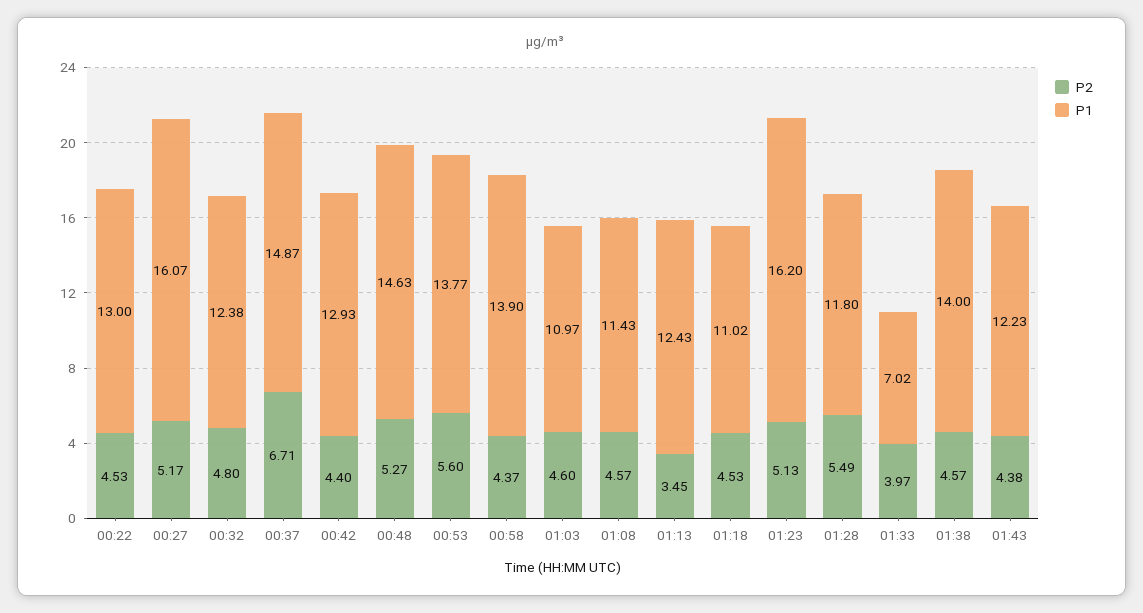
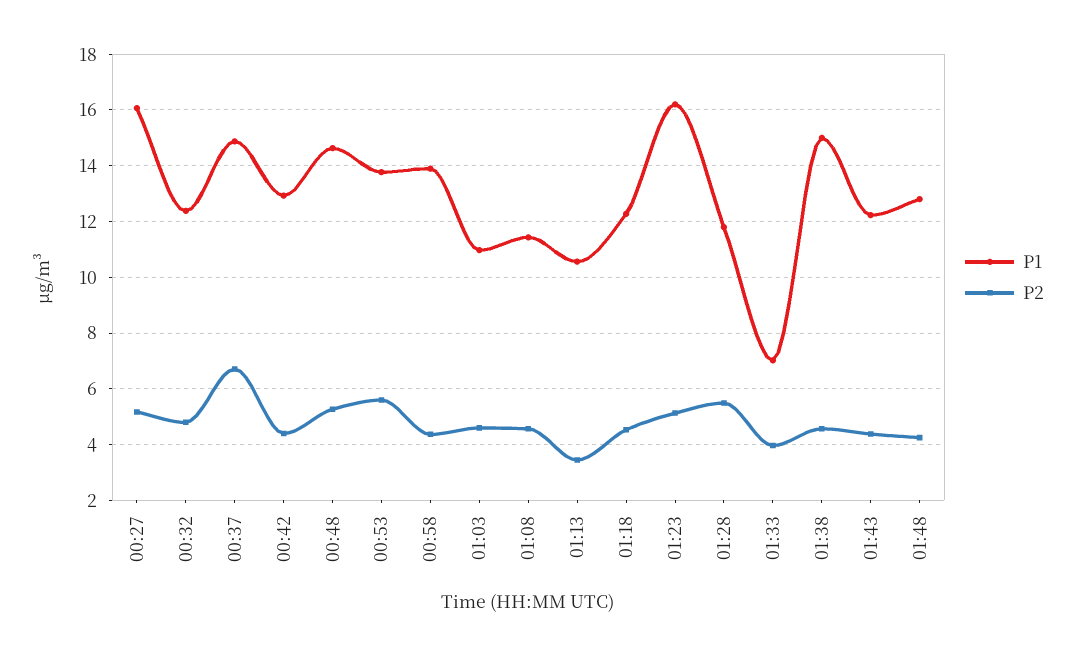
P2, 00:22: 4.53 -> none
P1, 00:22: 13 -> none
P1, 01:13: 12.43 -> 10.5
P1, 01:18: 11.02 -> 12.25
P1, 01:38: 14 -> 15
P1, 01:48: none -> 12.75
P2, 01:48: none -> 4.25

